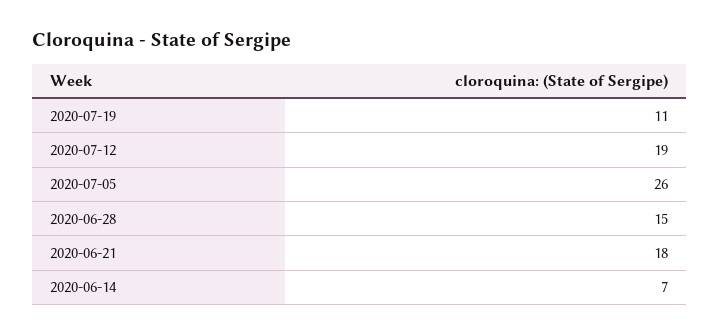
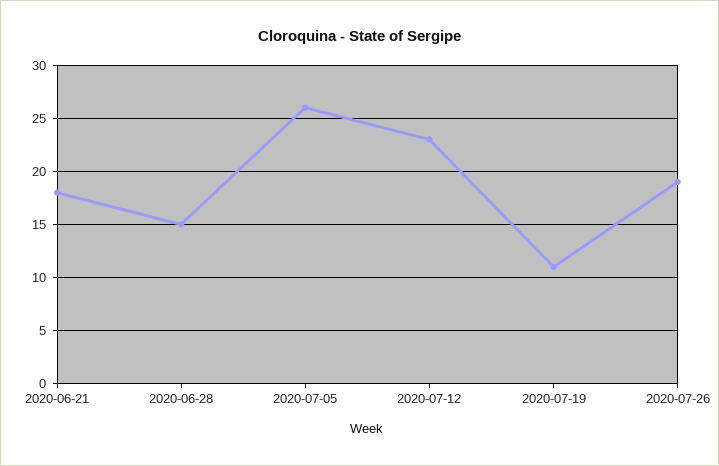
2020-07-12: 19 -> 23
2020-06-14: 7 -> none
2020-07-26: none -> 19

